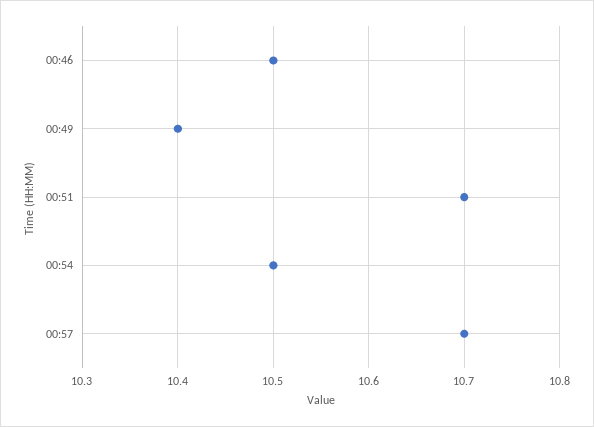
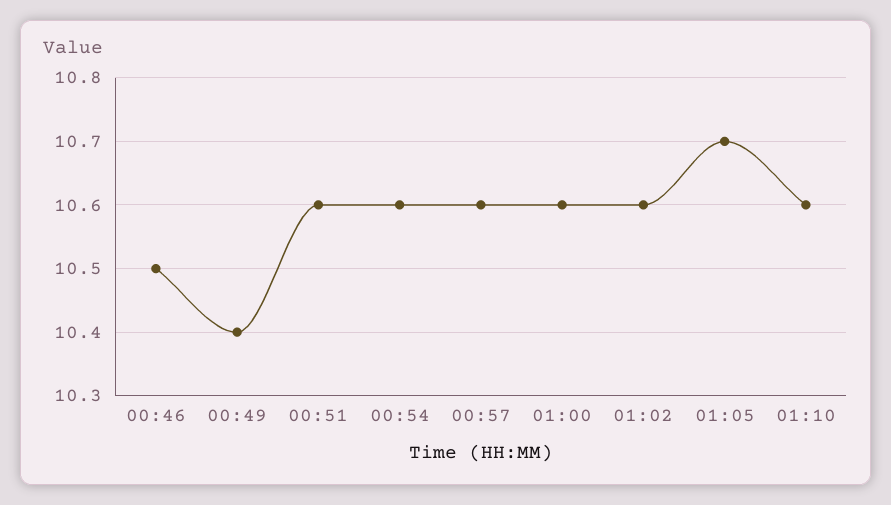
00:51: 10.7 -> 10.6
00:54: 10.5 -> 10.6
00:57: 10.7 -> 10.6
01:00: none -> 10.6
01:02: none -> 10.6
01:05: none -> 10.7
01:10: none -> 10.6

